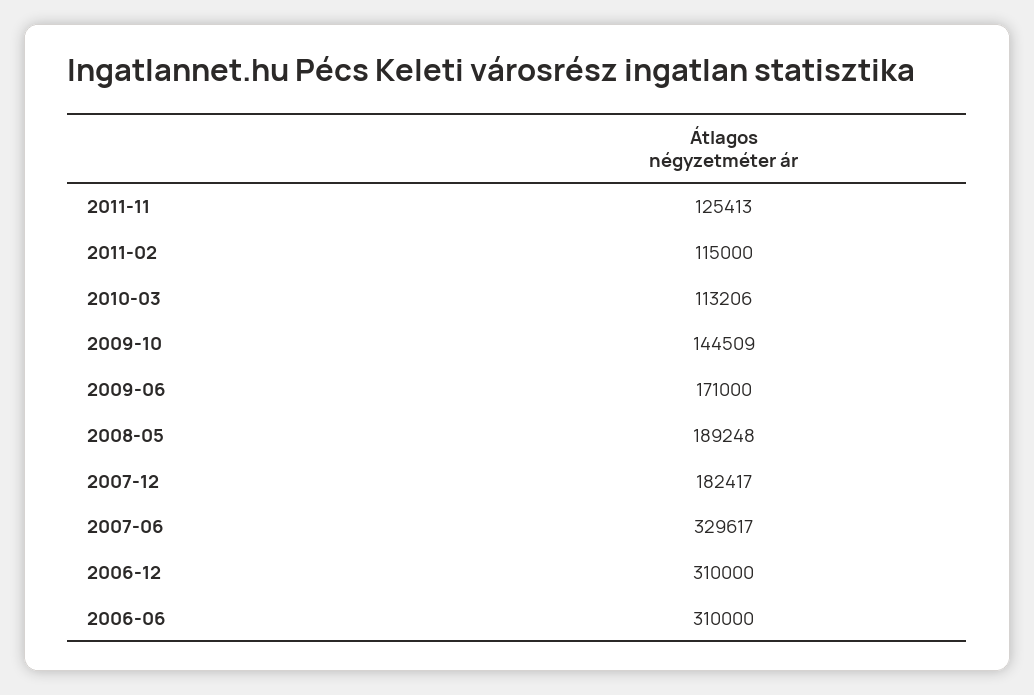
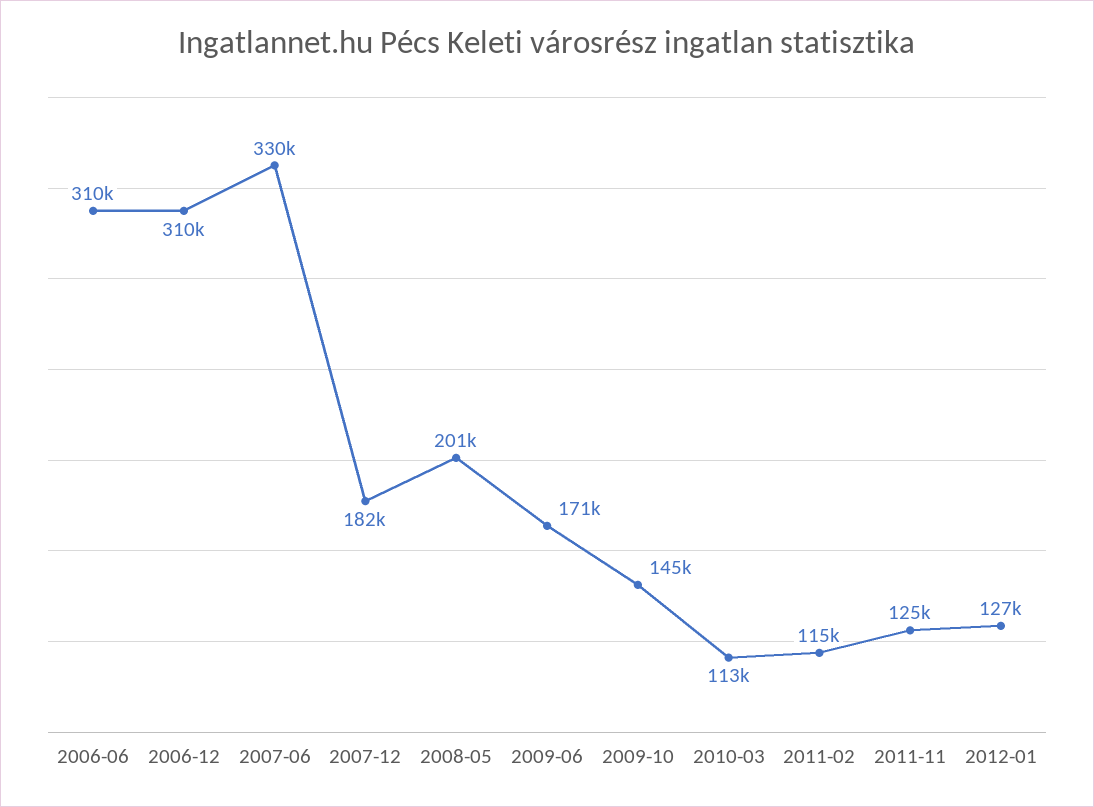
2008-05: 189248 -> 201000
2012-01: none -> 127000

